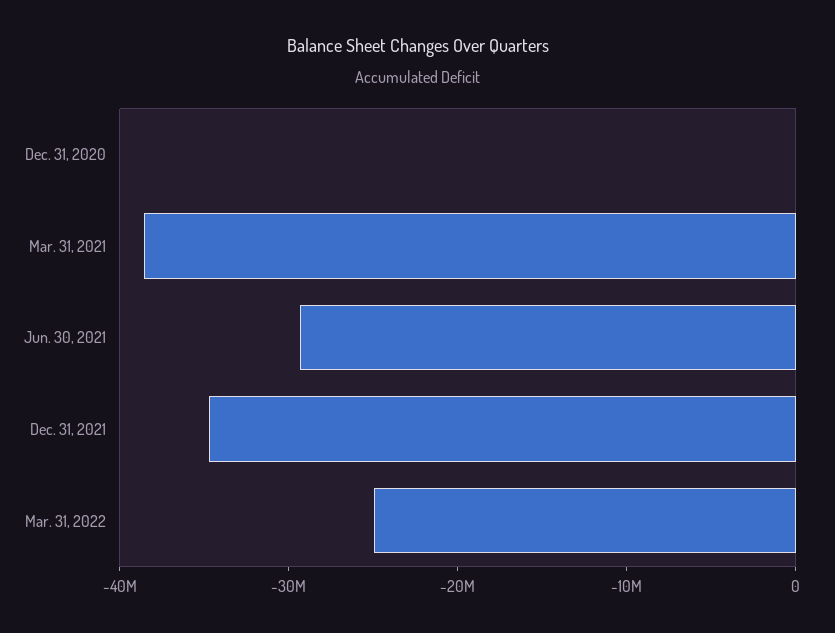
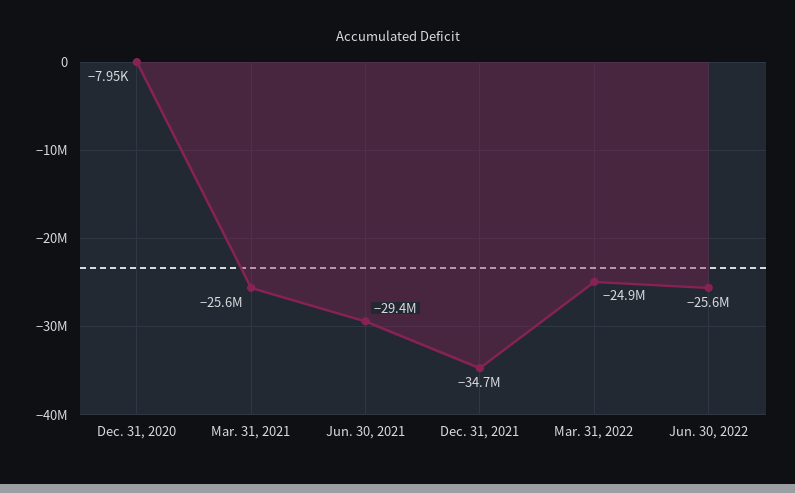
Mar. 31, 2021: -38000000 -> -25600000
Jun. 30, 2022: none -> -25600000

